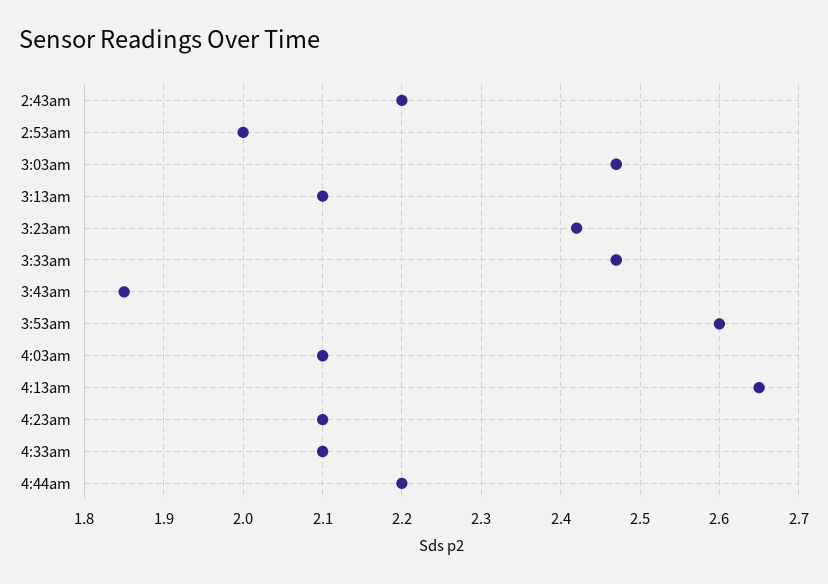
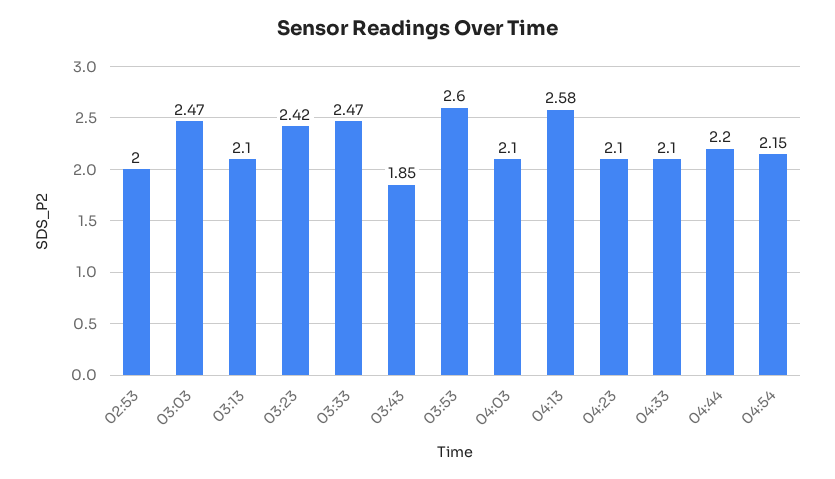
2:43am: 2.2 -> none
4:13am: 2.65 -> 2.58
04:54: none -> 2.15

